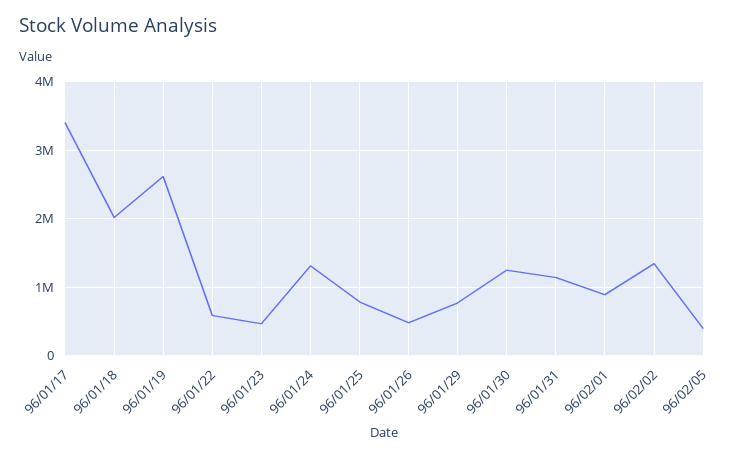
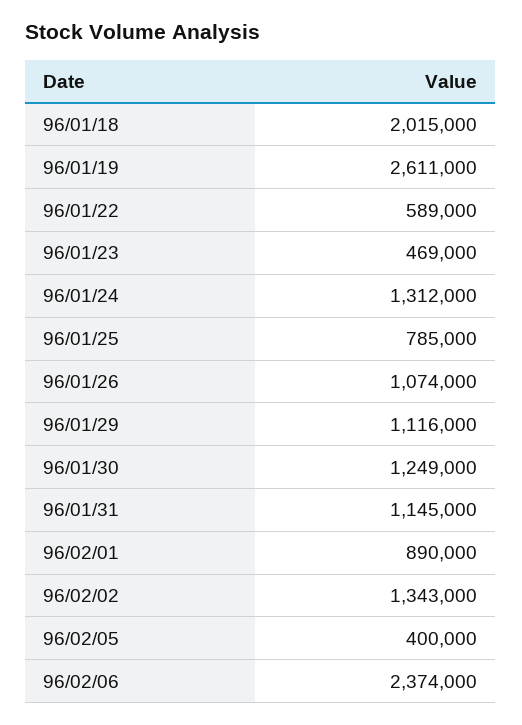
96/01/17: 3400000 -> none
96/01/26: 500000 -> 1074000
96/01/29: 800000 -> 1116000
96/02/06: none -> 2374000

